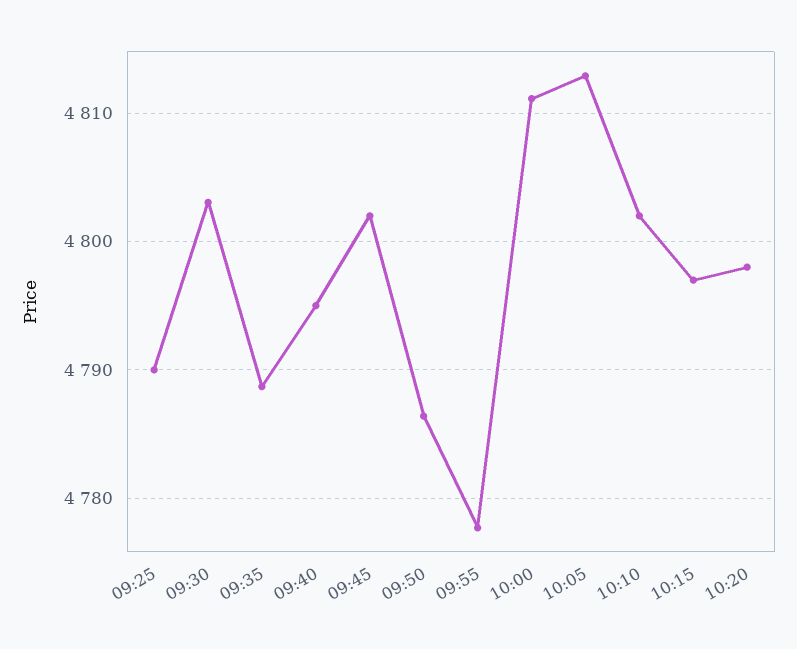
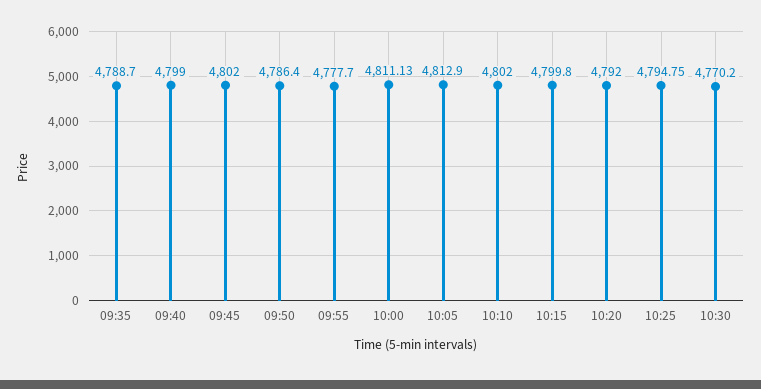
09:25: 4790 -> none
09:30: 4803 -> none
09:40: 4795 -> 4799
10:15: 4797 -> 4799.8
10:20: 4798 -> 4792
10:25: none -> 4794.75
10:30: none -> 4770.2

